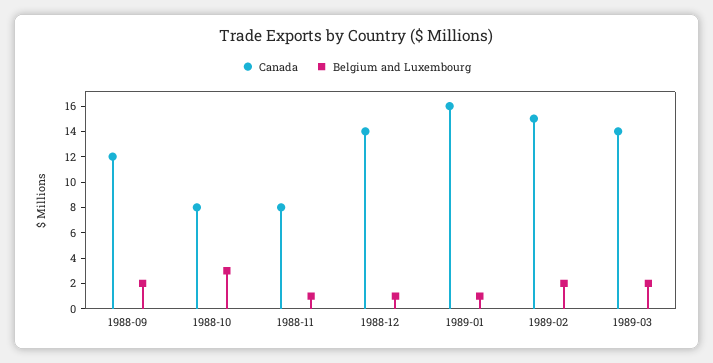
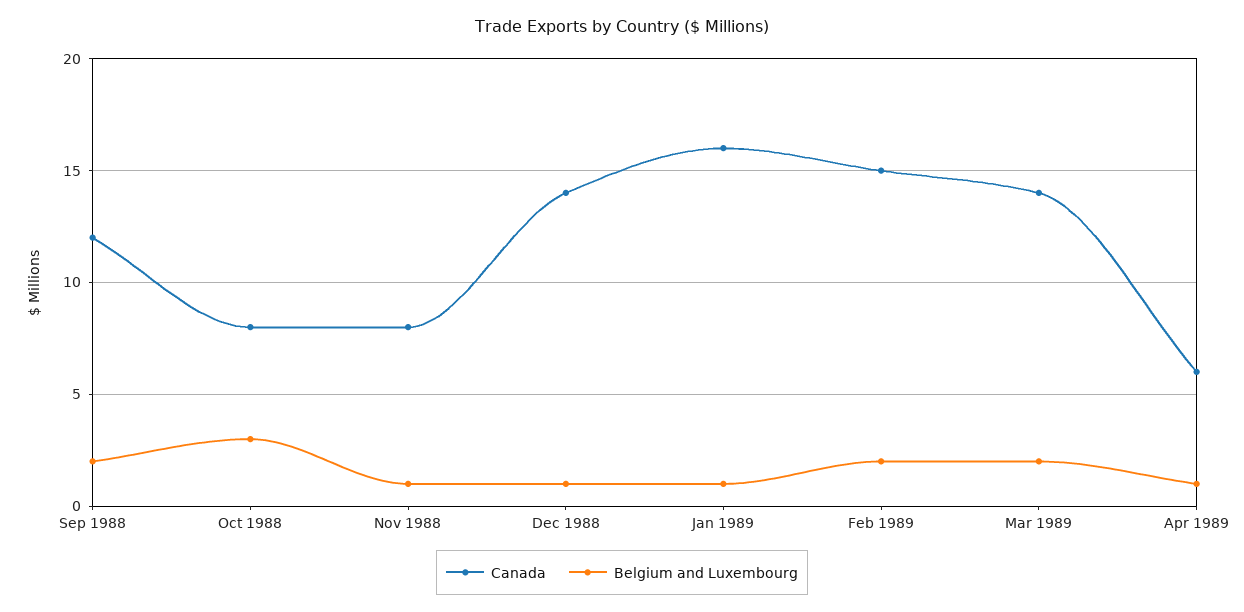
Canada, Apr 1989: none -> 6
Belgium and Luxembourg, Apr 1989: none -> 1

